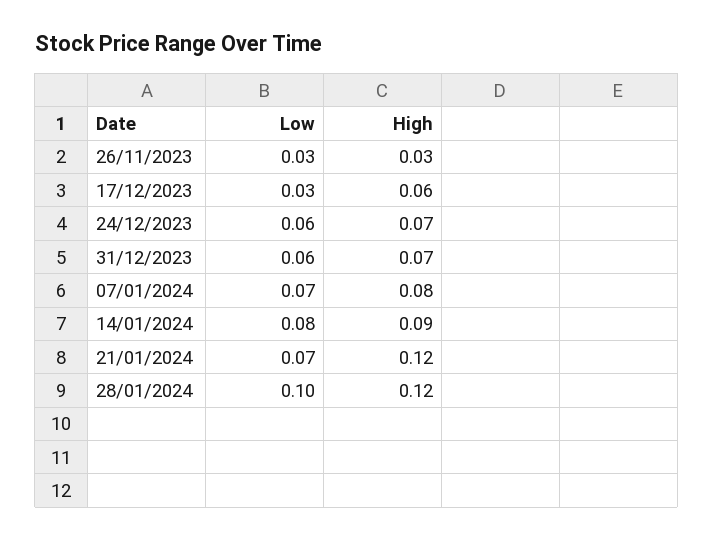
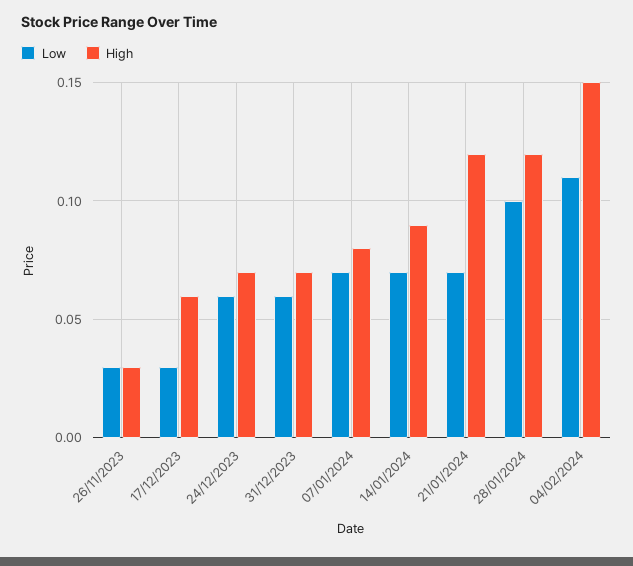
Low, 14/01/2024: 0.08 -> 0.07
Low, 04/02/2024: none -> 0.11
High, 04/02/2024: none -> 0.15

